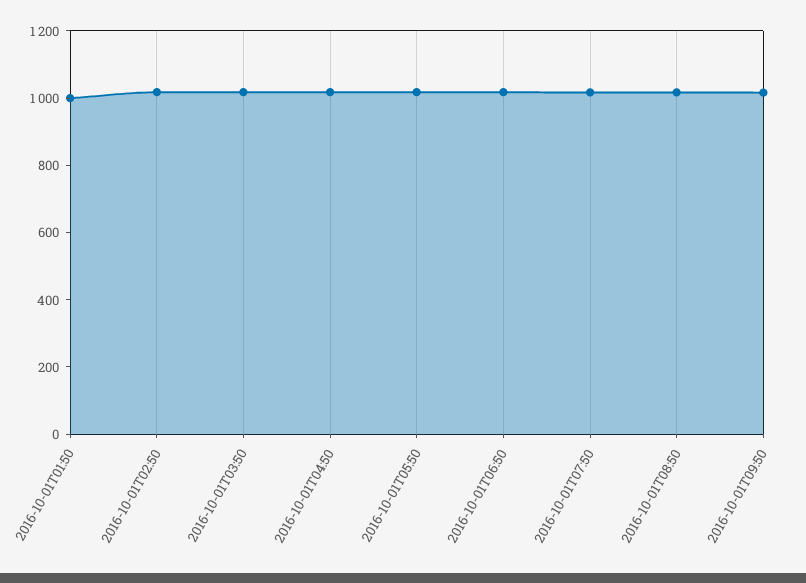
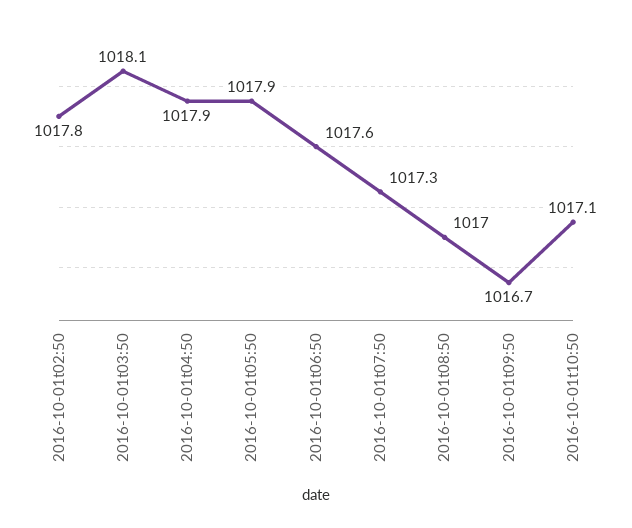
2016-10-01T01:50: 1000 -> none
2016-10-01t10:50: none -> 1017.1

